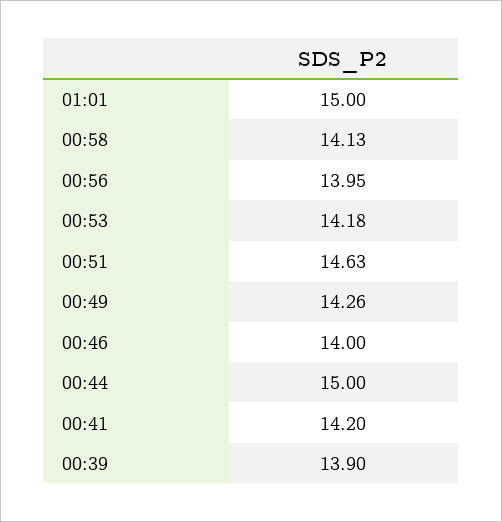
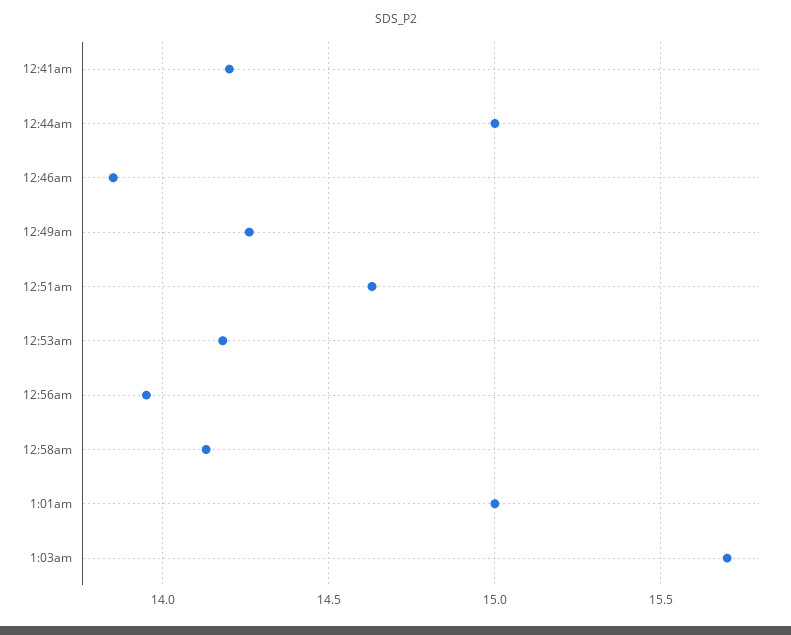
00:46: 14 -> 13.85
00:39: 13.9 -> none
1:03am: none -> 15.7

